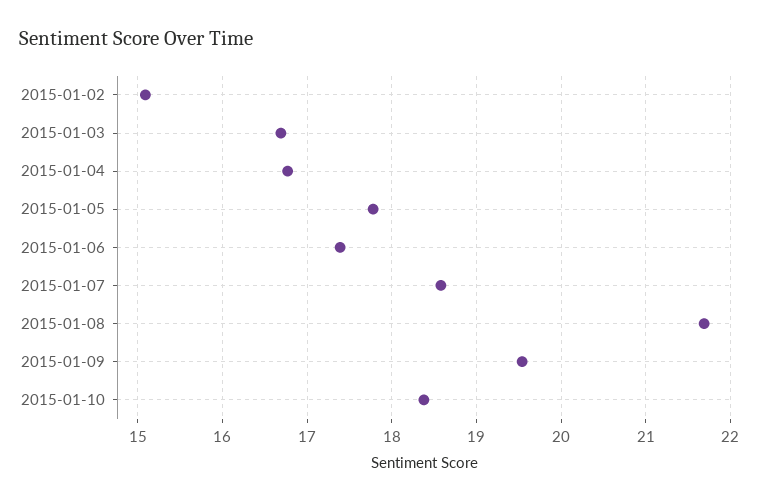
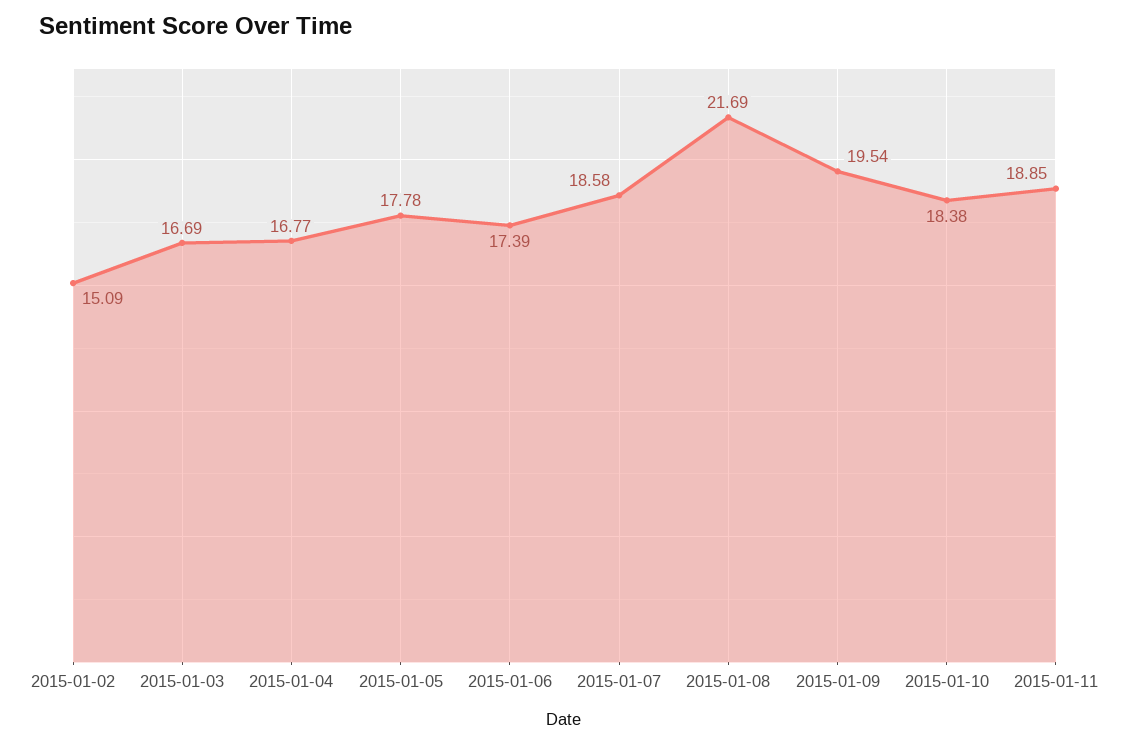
2015-01-11: none -> 18.85

